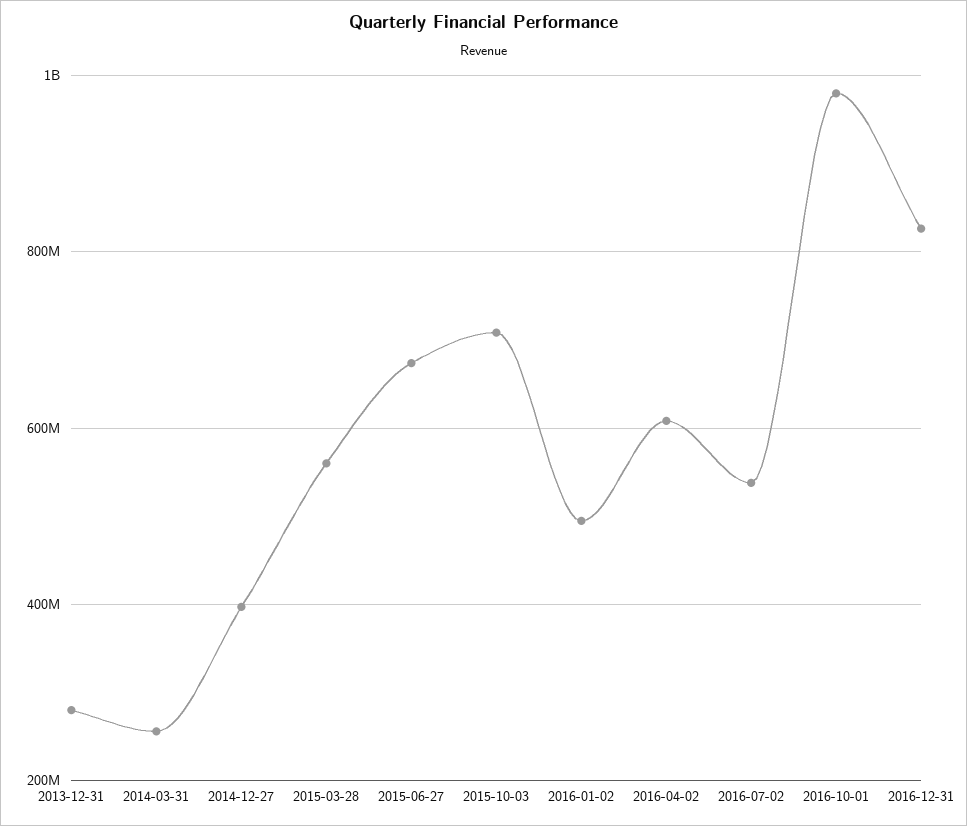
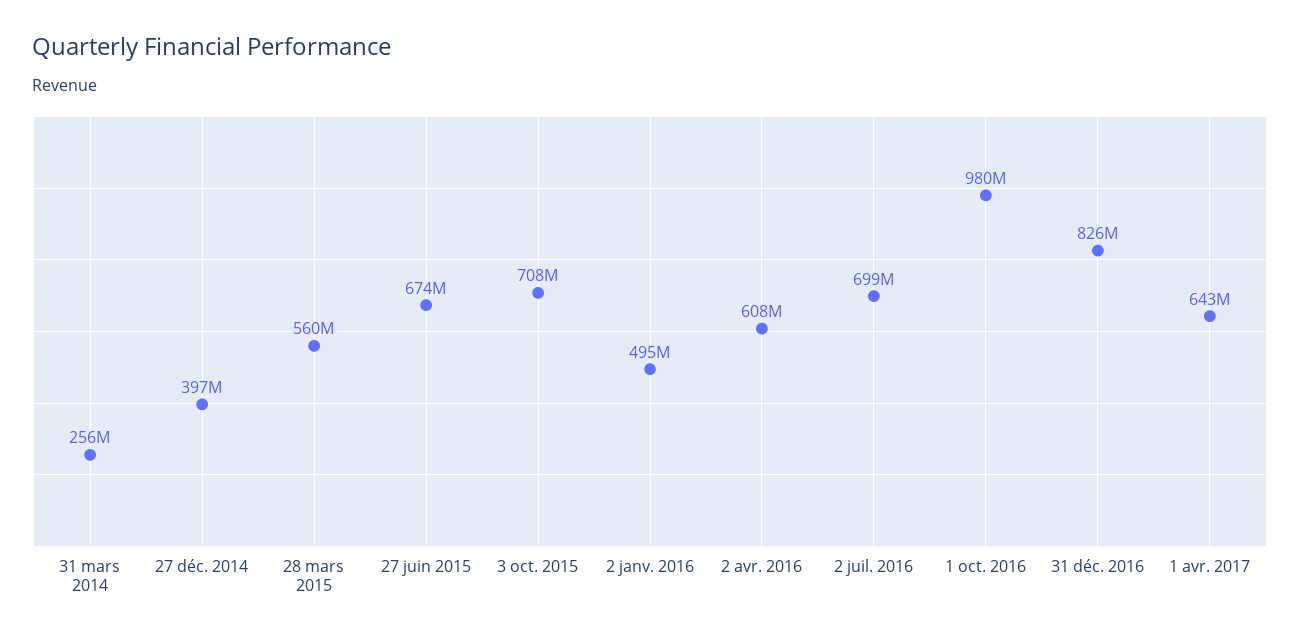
2013-12-31: 280000000 -> none
2016-07-02: 540000000 -> 699000000
1 avr. 2017: none -> 643000000

